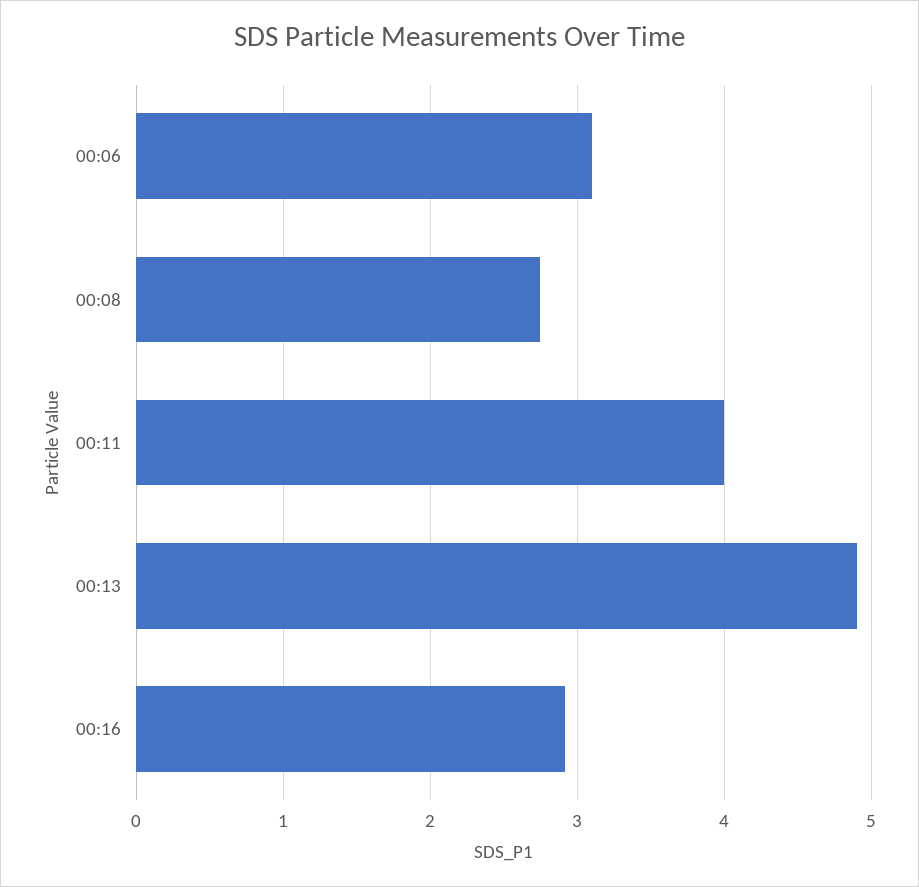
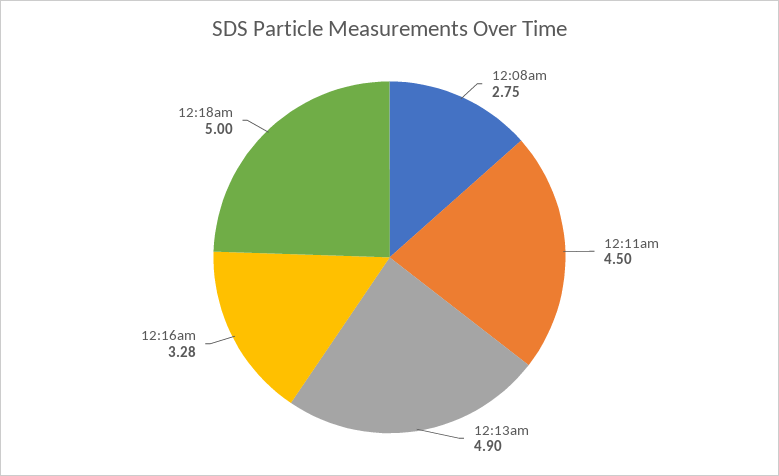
00:06: 3.1 -> none
00:11: 4 -> 4.5
00:16: 2.9 -> 3.28
12:18am: none -> 5

